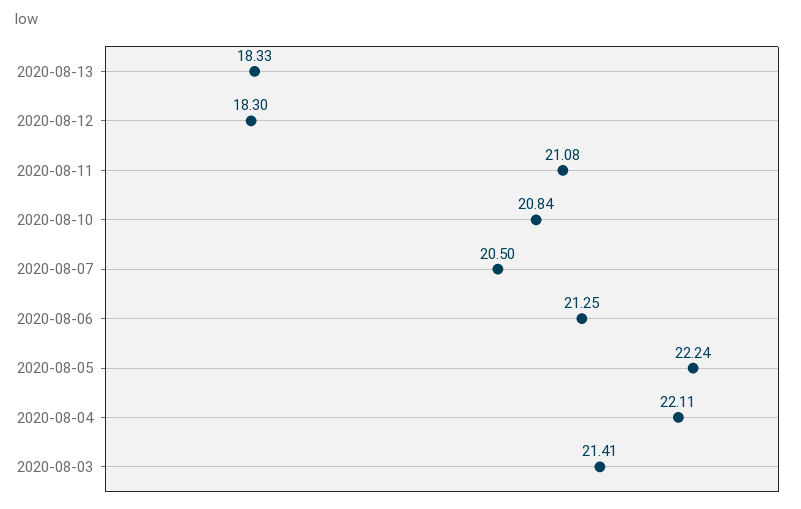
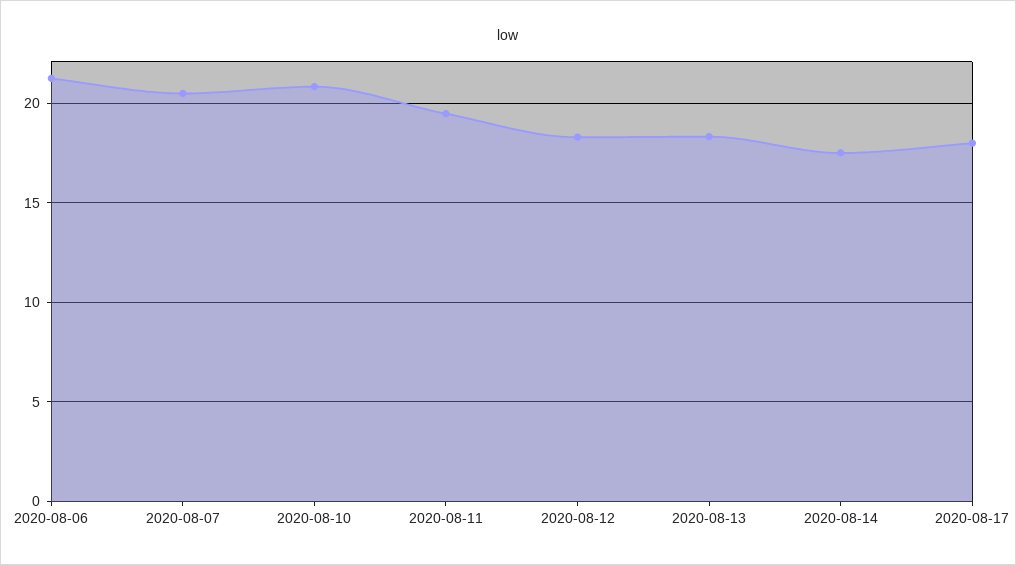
2020-08-11: 21.08 -> 19.5
2020-08-05: 22.24 -> none
2020-08-04: 22.11 -> none
2020-08-03: 21.41 -> none
2020-08-14: none -> 17.5
2020-08-17: none -> 18

